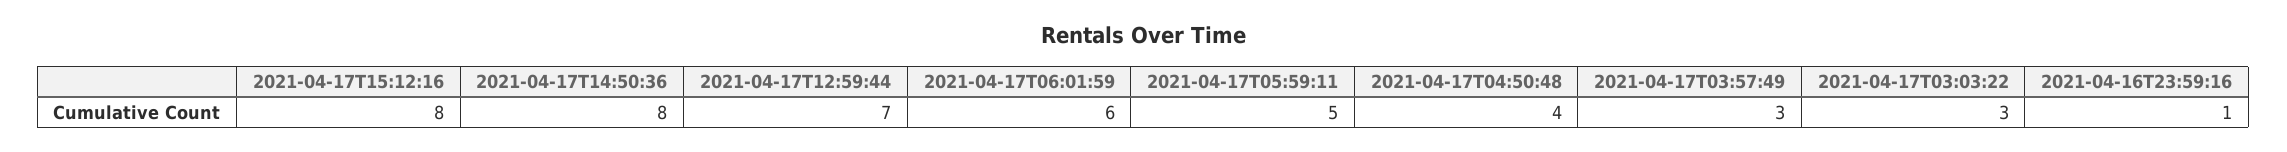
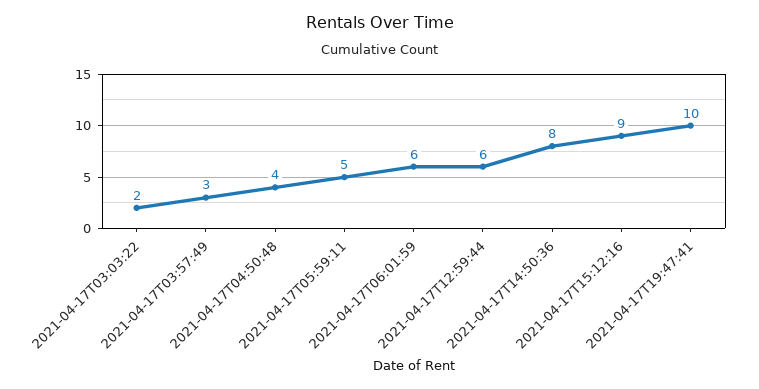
2021-04-17T15:12:16: 8 -> 9
2021-04-17T12:59:44: 7 -> 6
2021-04-17T03:03:22: 3 -> 2
2021-04-16T23:59:16: 1 -> none
2021-04-17T19:47:41: none -> 10

